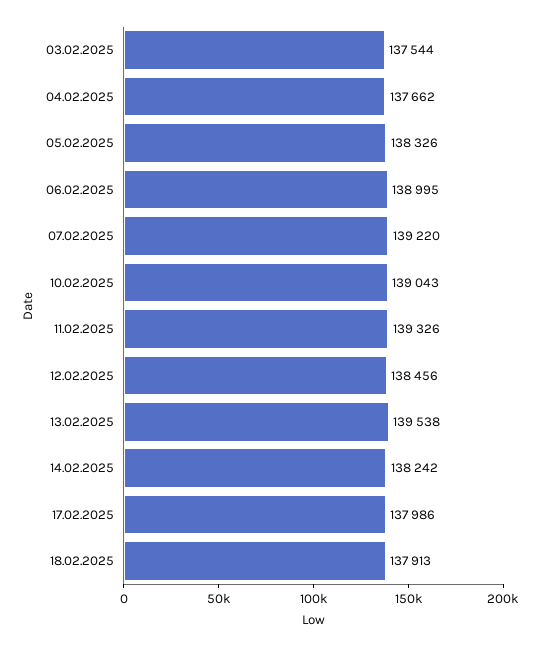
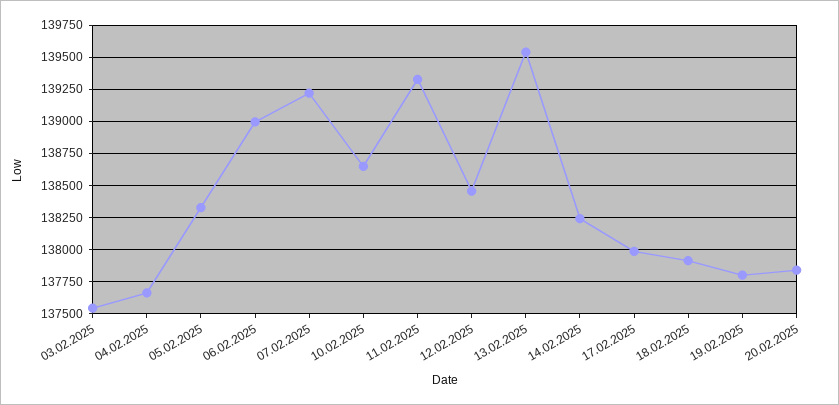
10.02.2025: 139043 -> 138650
19.02.2025: none -> 137800
20.02.2025: none -> 137850

